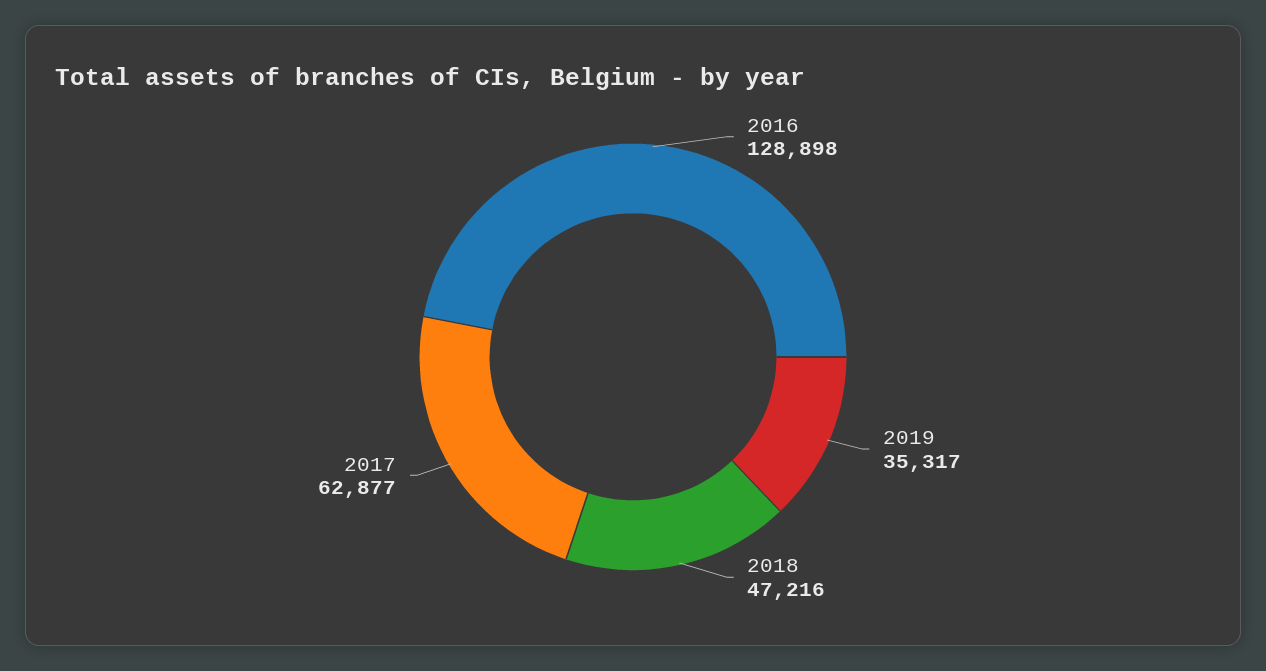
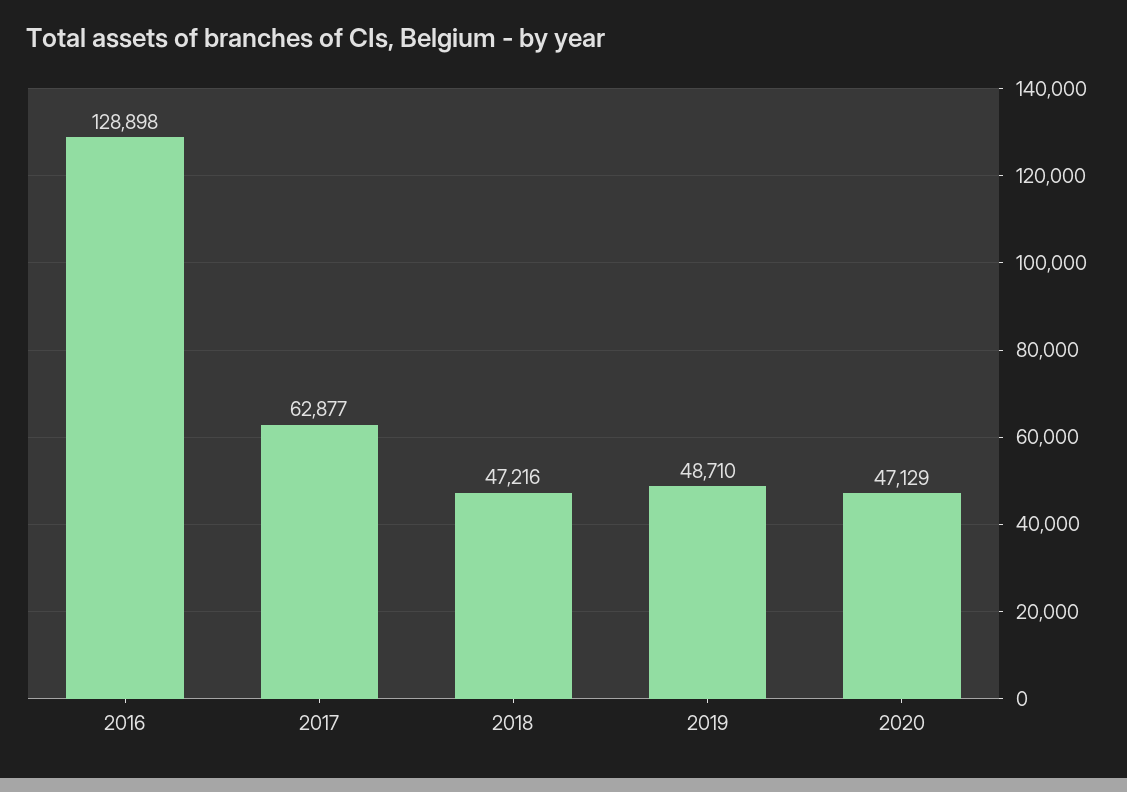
2019: 35317 -> 48710
2020: none -> 47129

